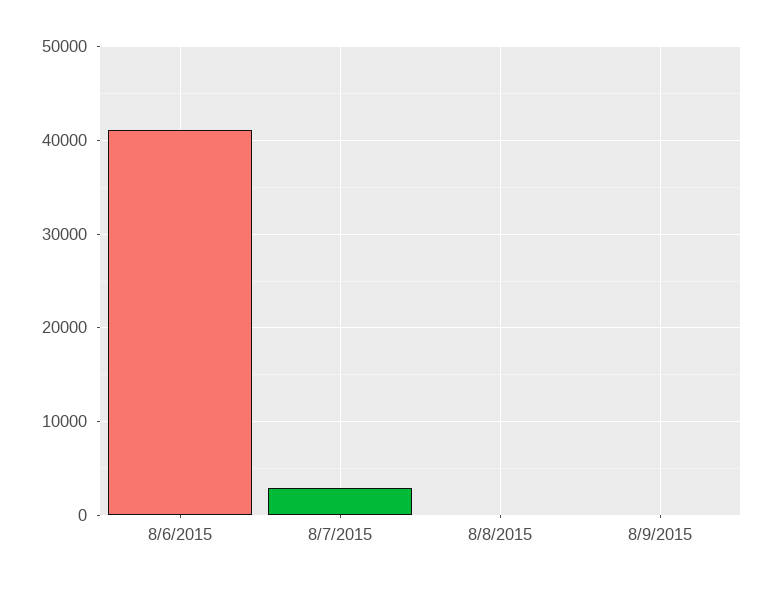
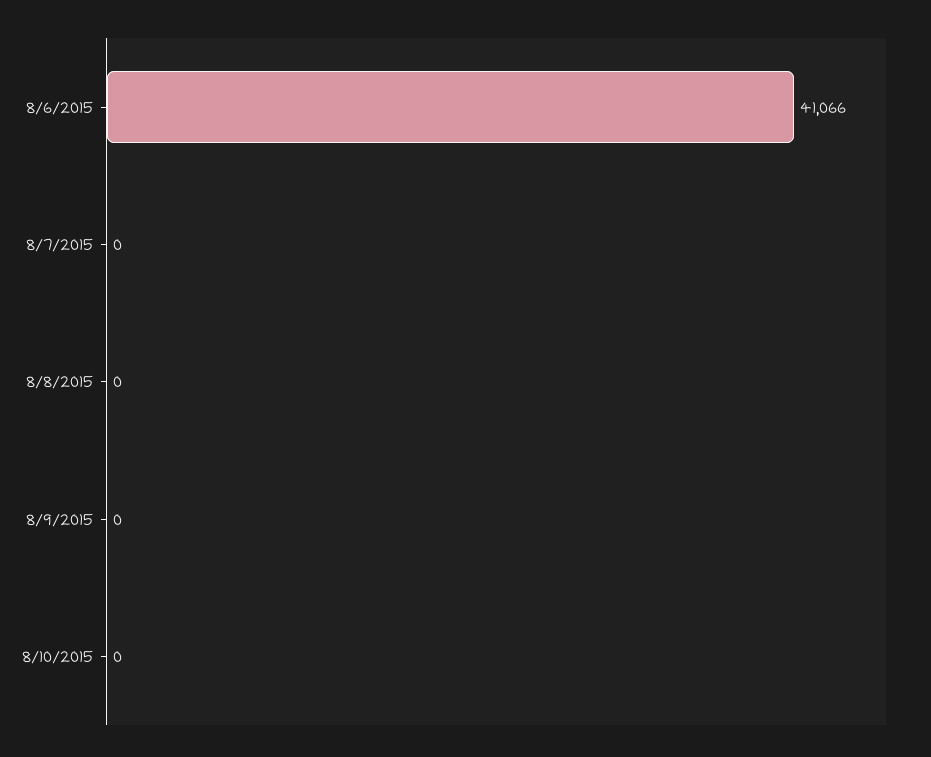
8/7/2015: 3000 -> 0
8/10/2015: none -> 0

